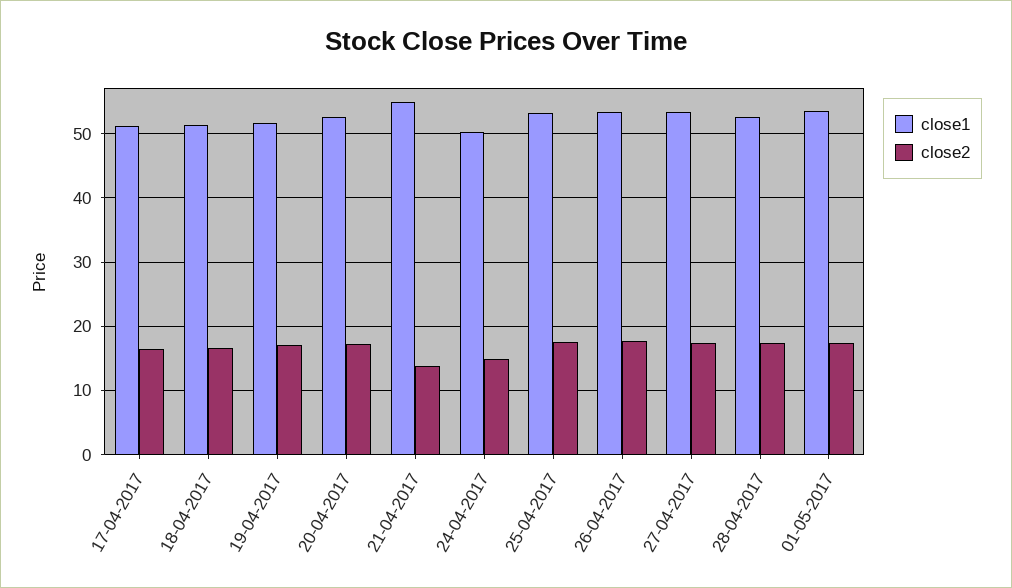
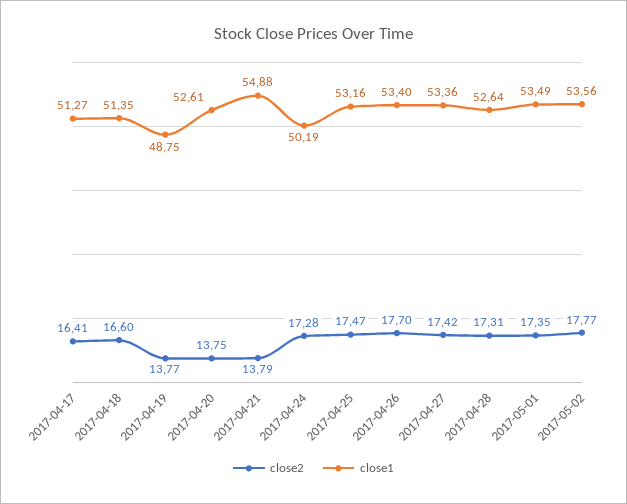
close1, 19-04-2017: 52 -> 48.75
close2, 19-04-2017: 17 -> 13.77
close2, 20-04-2017: 17 -> 13.75
close2, 24-04-2017: 15 -> 17.28
close2, 2017-05-02: none -> 17.77
close1, 2017-05-02: none -> 53.56

